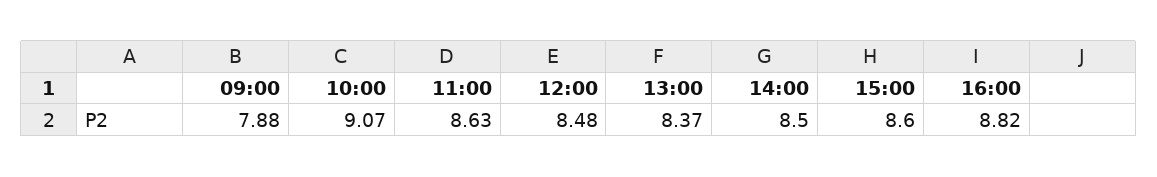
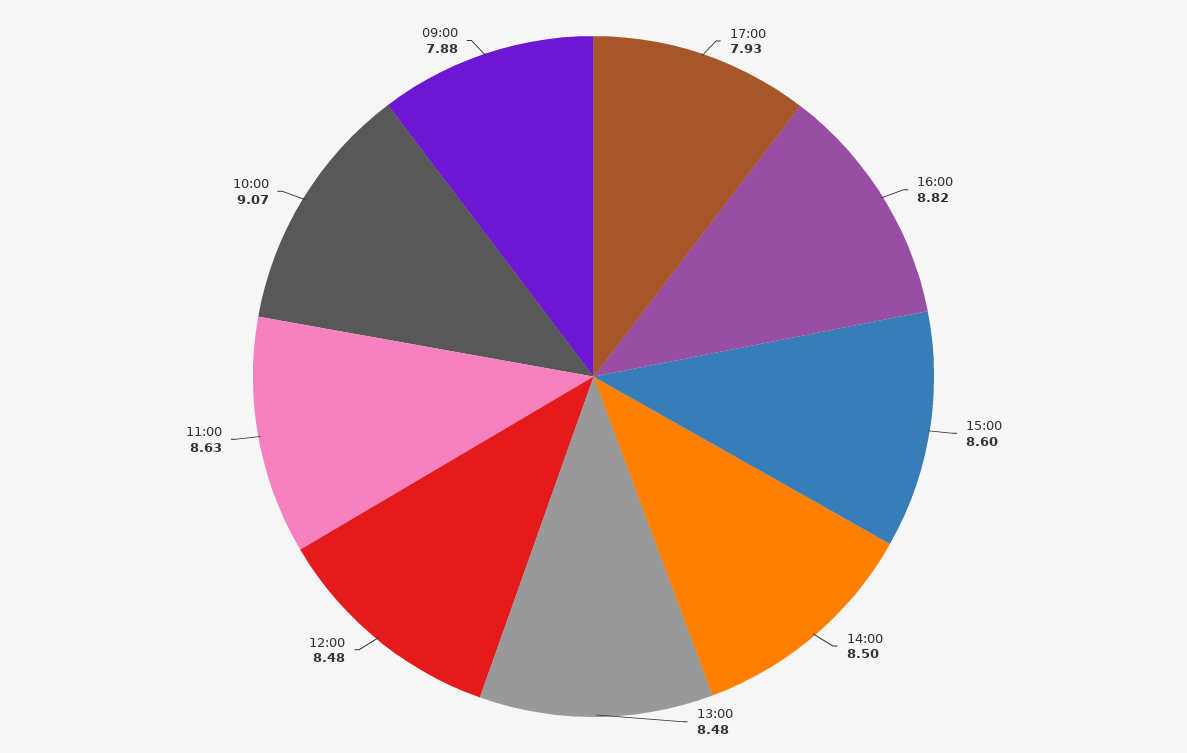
13:00: 8.37 -> 8.48
17:00: none -> 7.93

